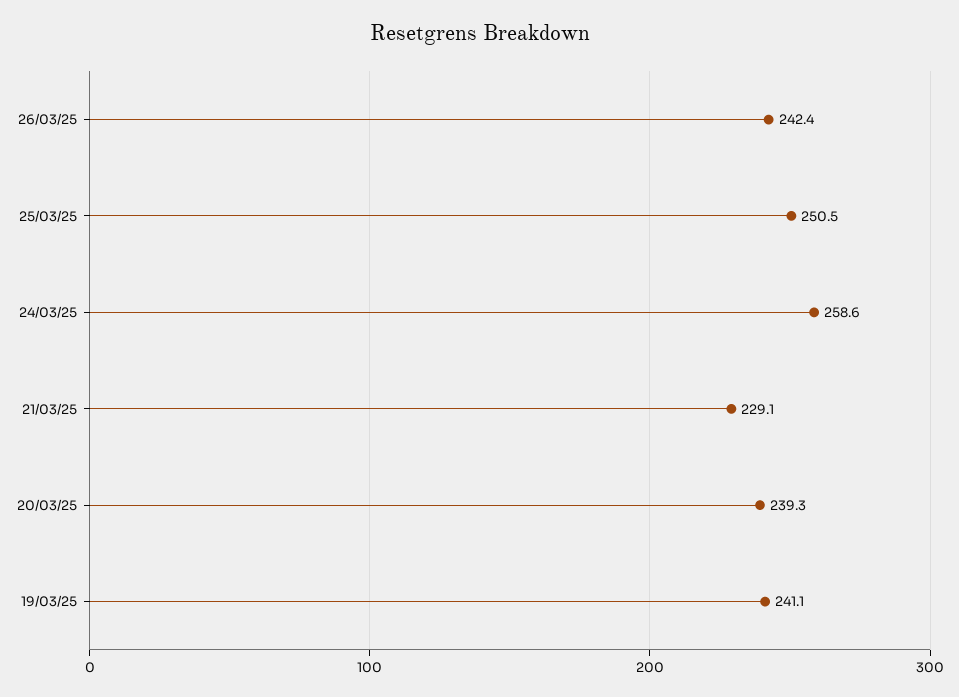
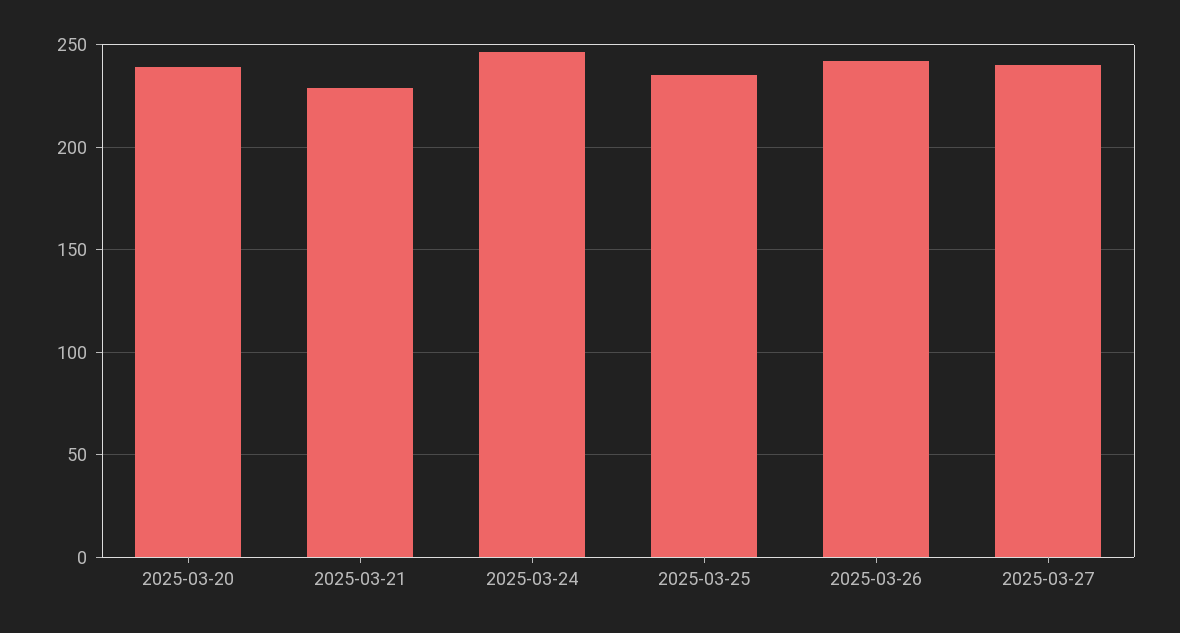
25/03/25: 250.5 -> 235
24/03/25: 258.6 -> 245
19/03/25: 241.1 -> none
2025-03-27: none -> 240

